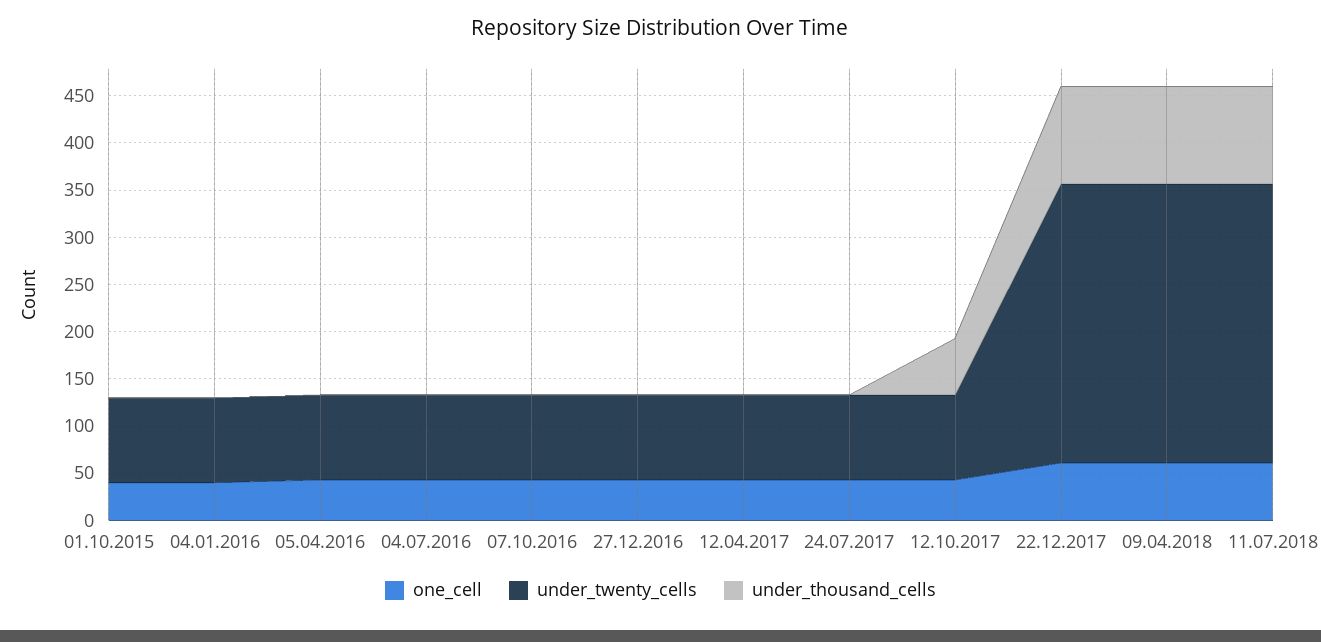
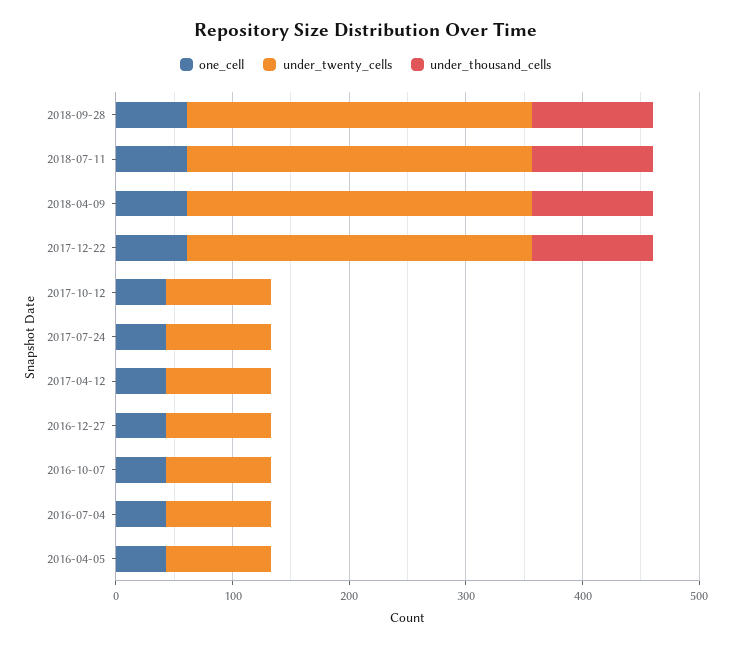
one_cell, 01.10.2015: 40 -> none
under_twenty_cells, 01.10.2015: 90 -> none
under_thousand_cells, 01.10.2015: 0 -> none
one_cell, 04.01.2016: 40 -> none
under_twenty_cells, 04.01.2016: 90 -> none
under_thousand_cells, 04.01.2016: 0 -> none
under_thousand_cells, 12.10.2017: 60 -> 0
one_cell, 2018-09-28: none -> 60
under_twenty_cells, 2018-09-28: none -> 300
under_thousand_cells, 2018-09-28: none -> 100

